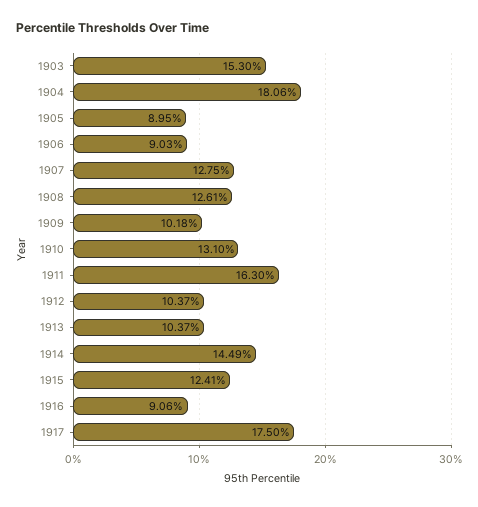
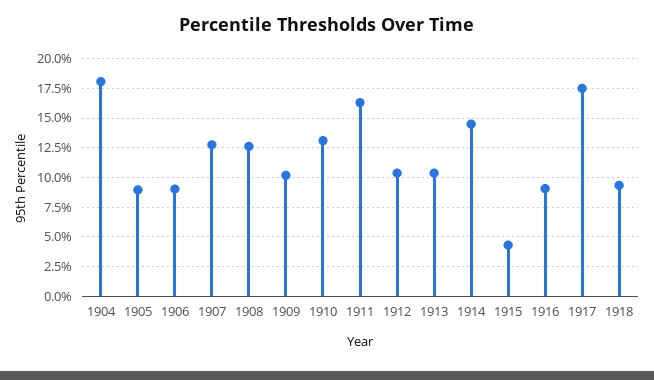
1903: 15.3 -> none
1915: 12.41 -> 5
1918: none -> 10

